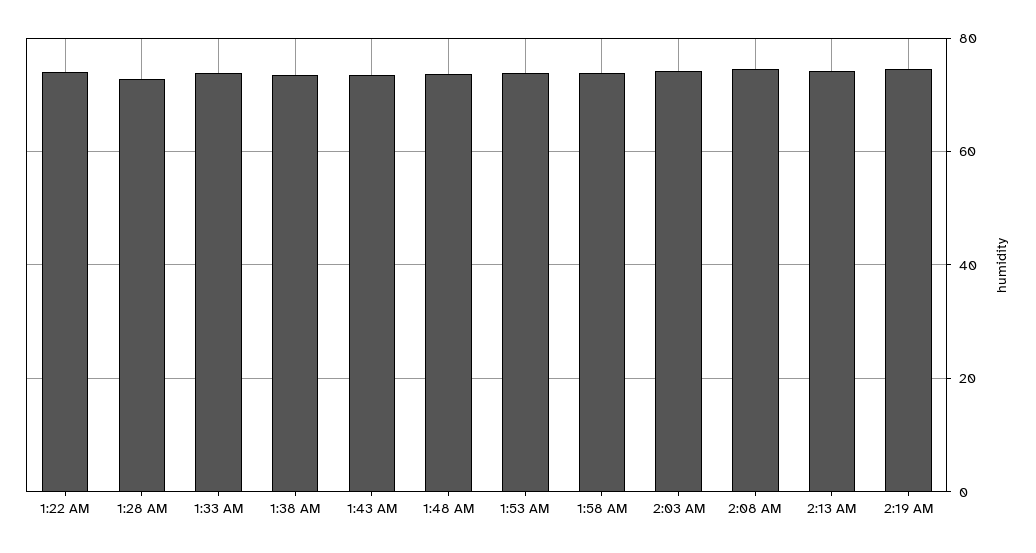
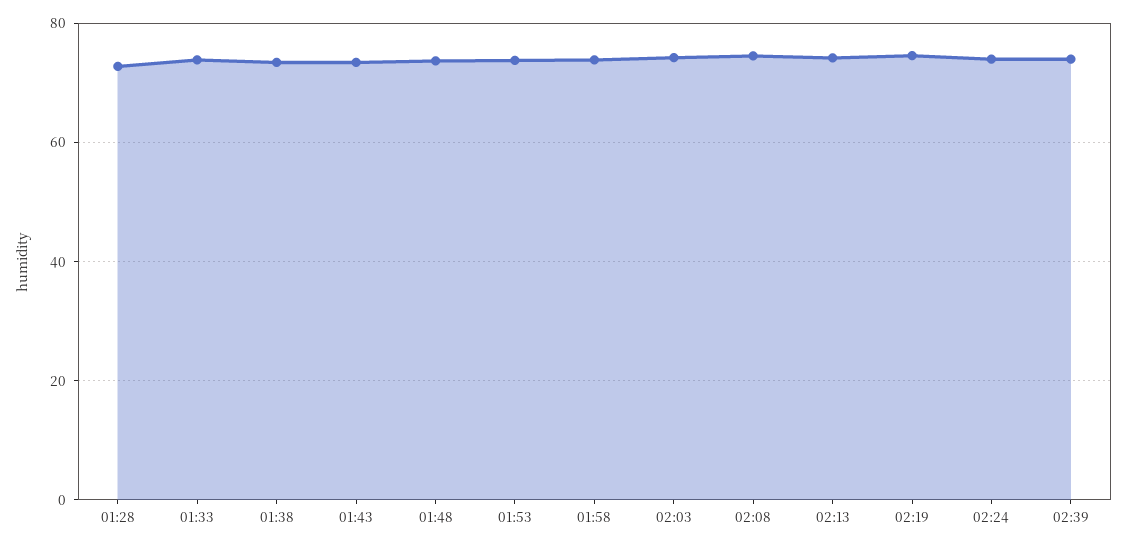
1:22 AM: 74 -> none
02:24: none -> 74
02:39: none -> 74

